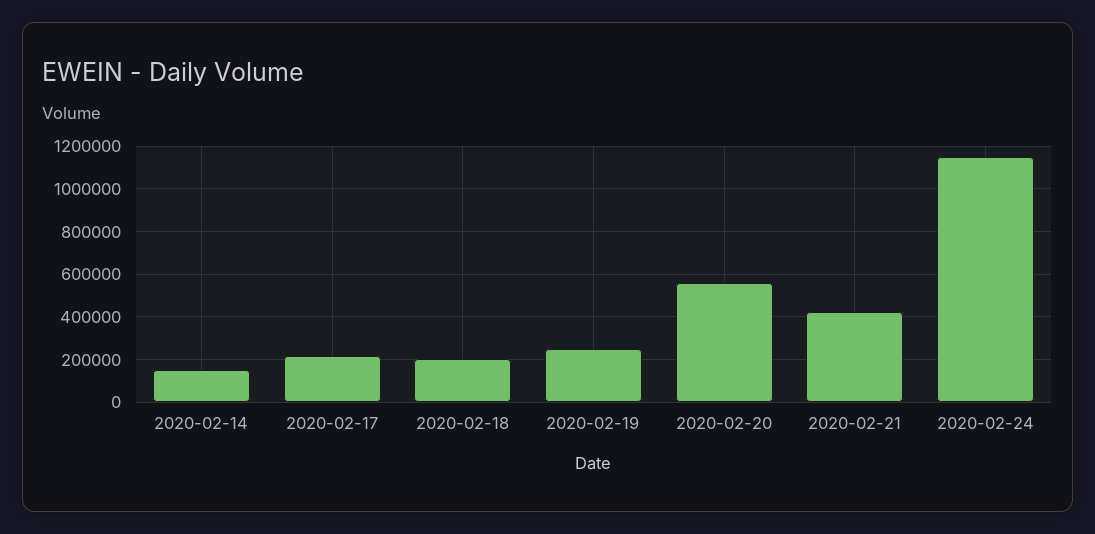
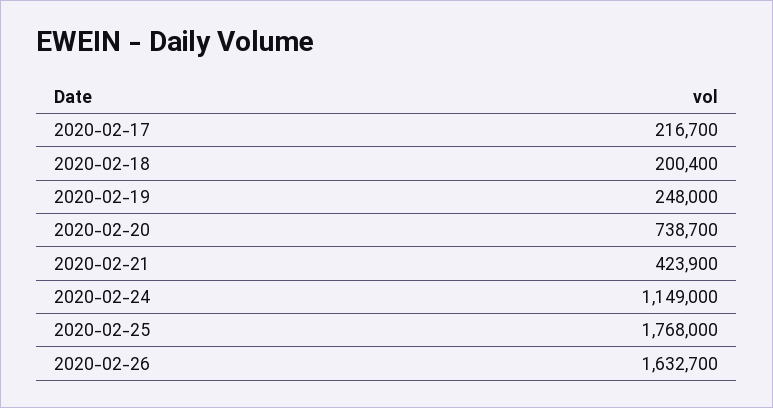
2020-02-14: 150000 -> none
2020-02-20: 550000 -> 738700
2020-02-25: none -> 1768000
2020-02-26: none -> 1632700

